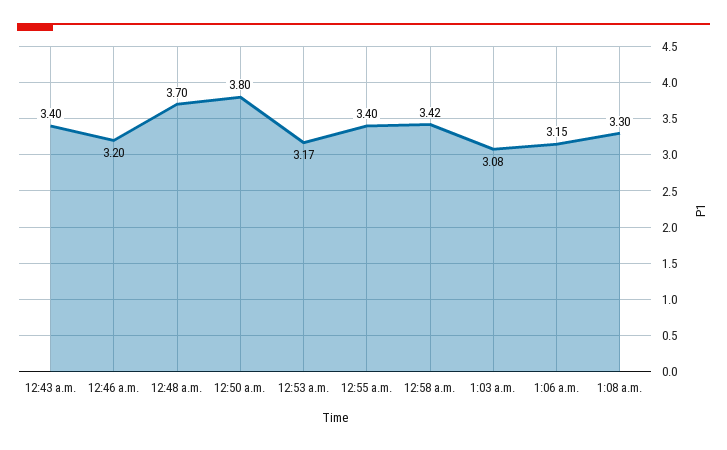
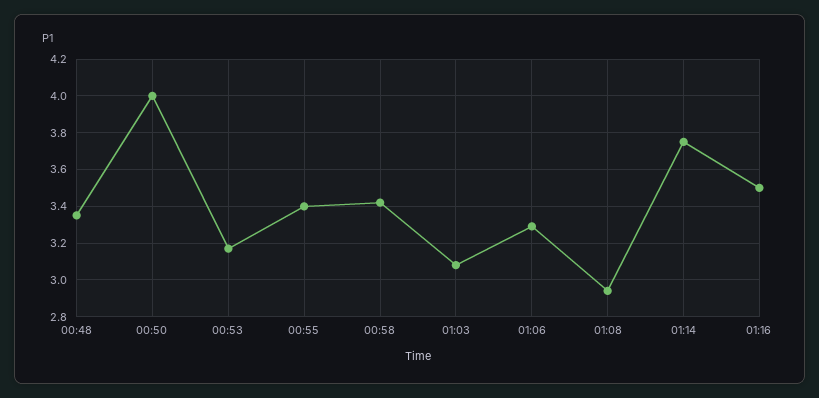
12:43 a.m.: 3.4 -> none
12:46 a.m.: 3.2 -> none
12:48 a.m.: 3.7 -> 3.35
12:50 a.m.: 3.8 -> 4
1:06 a.m.: 3.15 -> 3.3
1:08 a.m.: 3.3 -> 2.95
01:14: none -> 3.75
01:16: none -> 3.5

